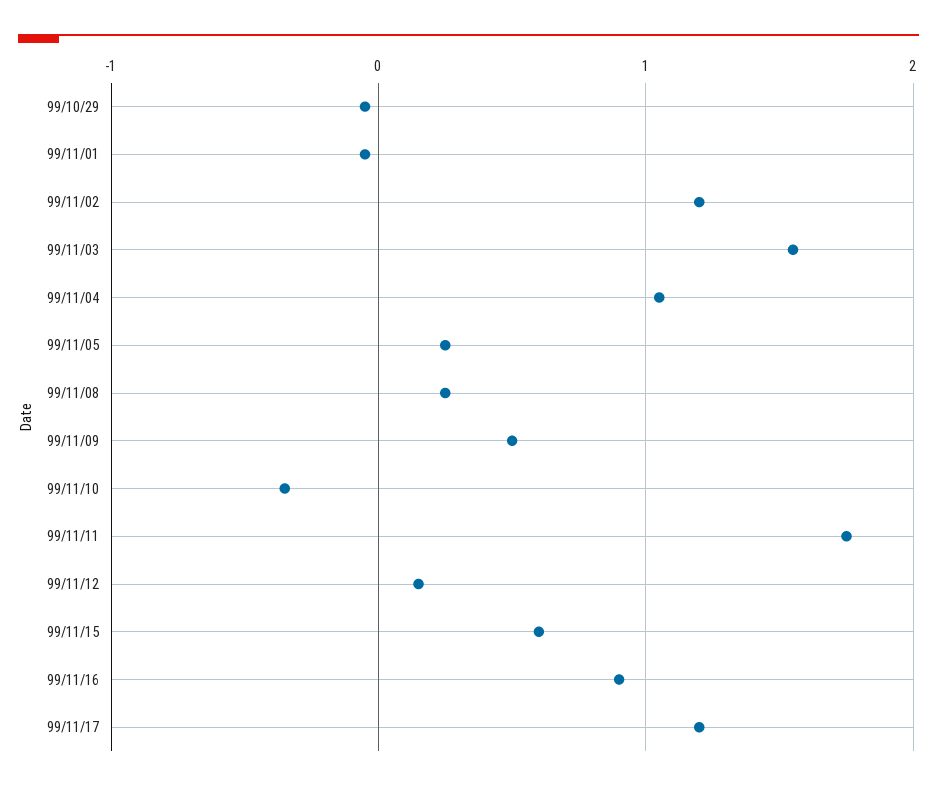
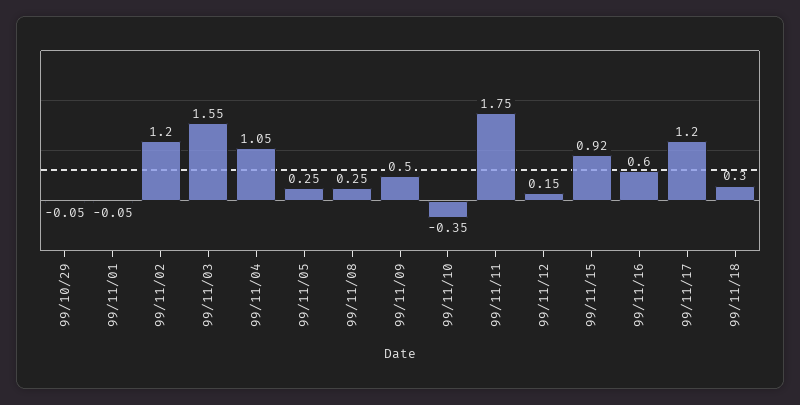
99/11/15: 0.6 -> 0.92
99/11/16: 0.9 -> 0.6
99/11/18: none -> 0.3

